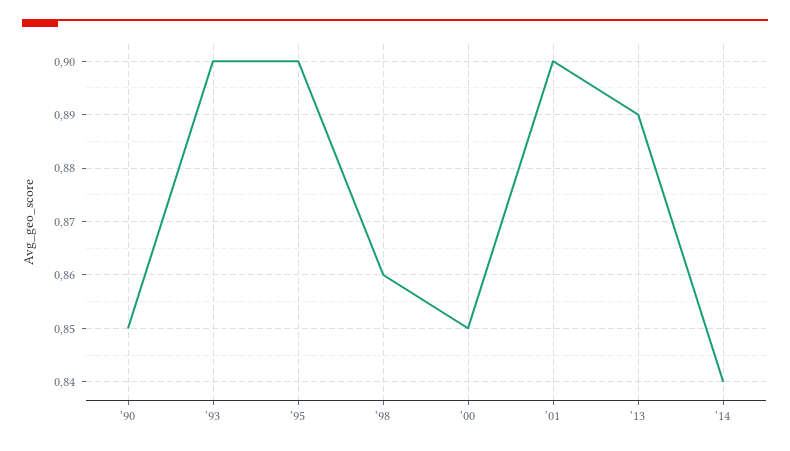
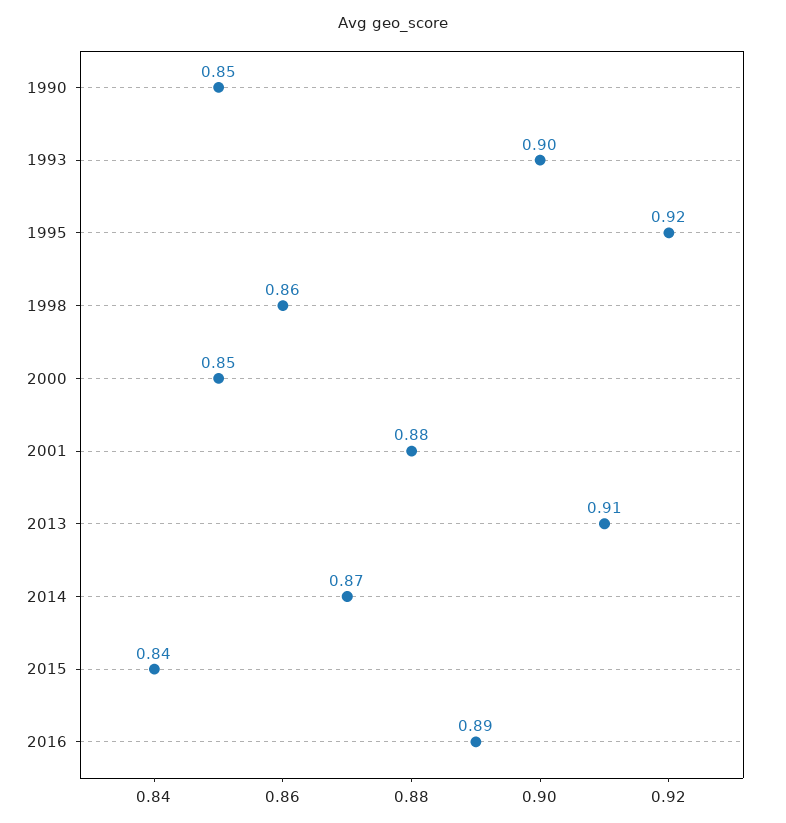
'95: 0.9 -> 0.92
'01: 0.9 -> 0.88
'13: 0.89 -> 0.91
'14: 0.84 -> 0.87
2015: none -> 0.84
2016: none -> 0.89

